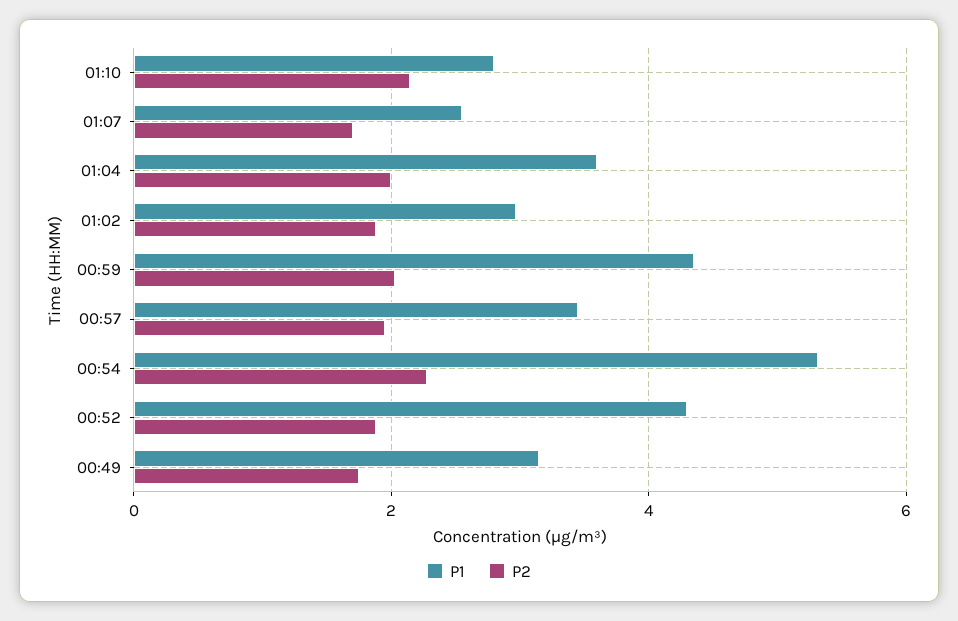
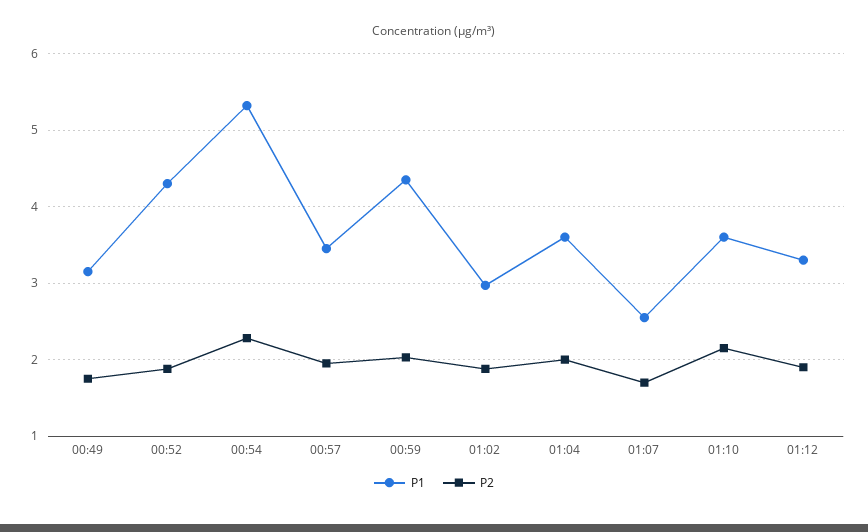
P1, 01:10: 2.8 -> 3.6
P1, 01:12: none -> 3.3
P2, 01:12: none -> 1.9

